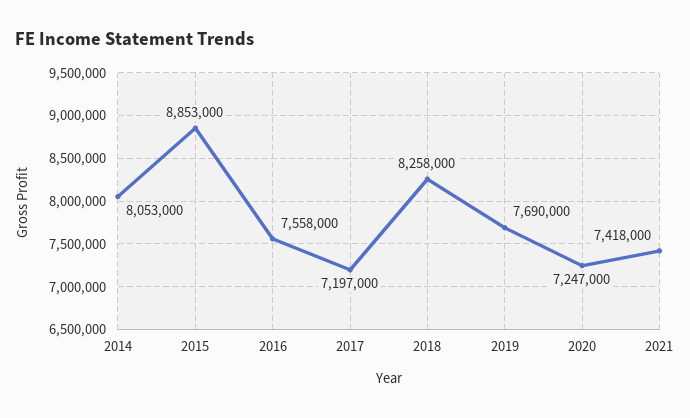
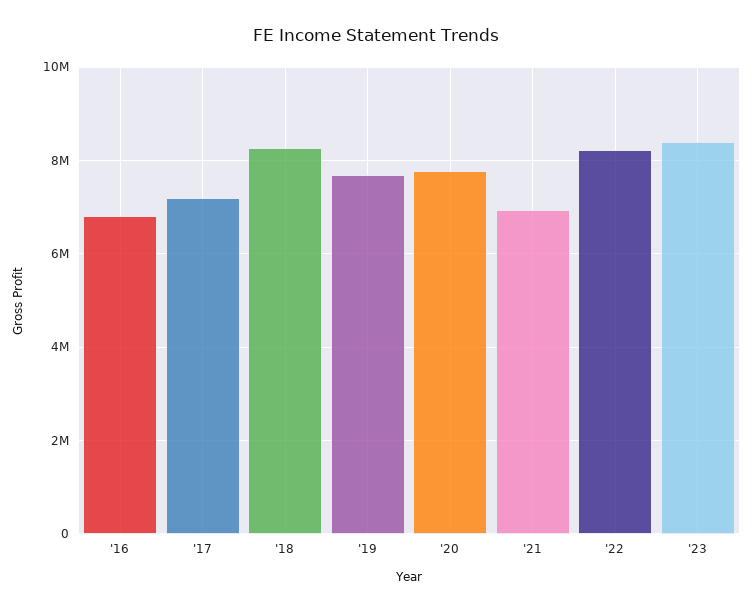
2014: 8053000 -> none
2015: 8853000 -> none
2016: 7558000 -> 6800000
2020: 7247000 -> 7800000
2021: 7418000 -> 7000000
'22: none -> 8200000
'23: none -> 8400000

